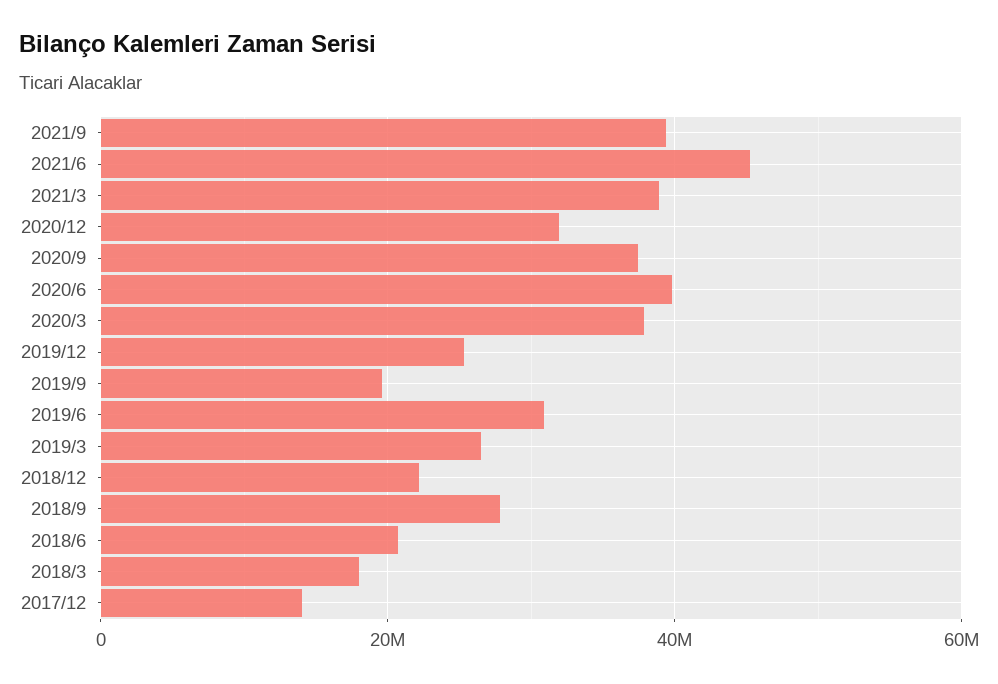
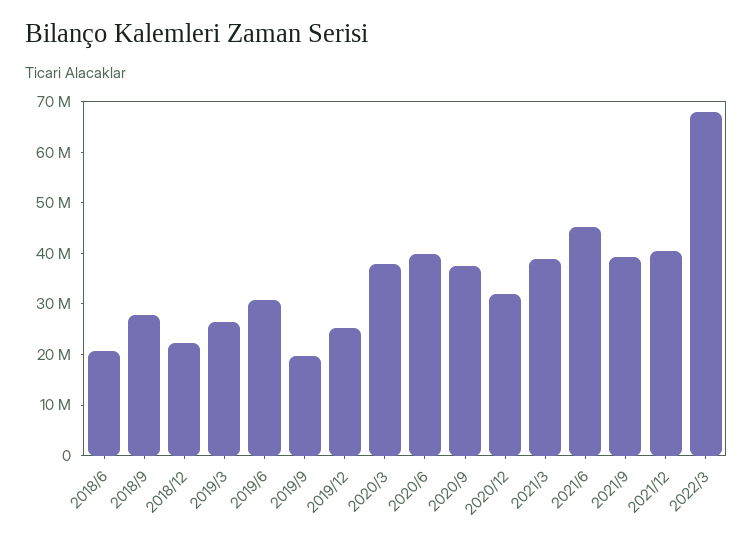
2018/3: 18000000 -> none
2017/12: 14000000 -> none
2021/12: none -> 40000000
2022/3: none -> 68000000

